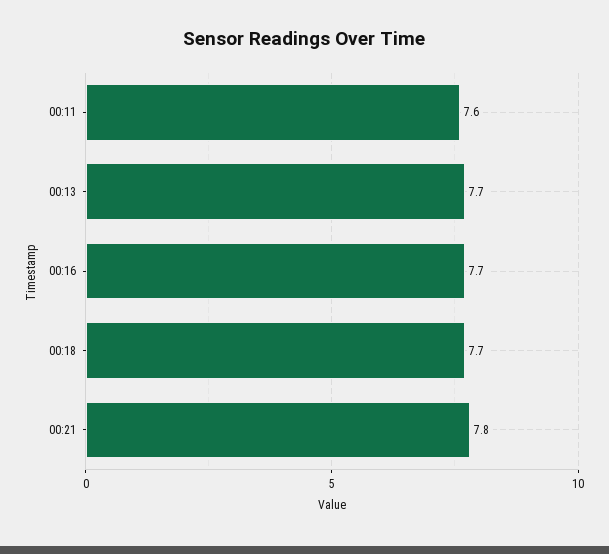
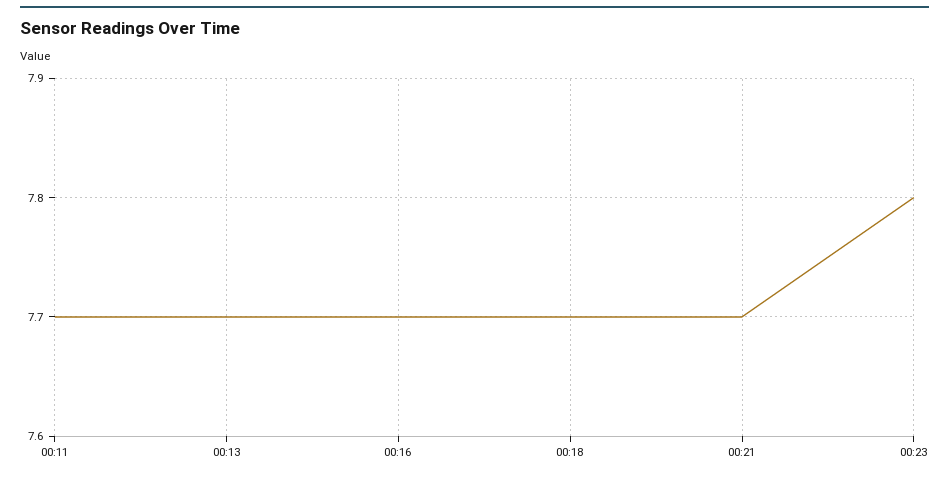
00:11: 7.6 -> 7.7
00:21: 7.8 -> 7.7
00:23: none -> 7.8

